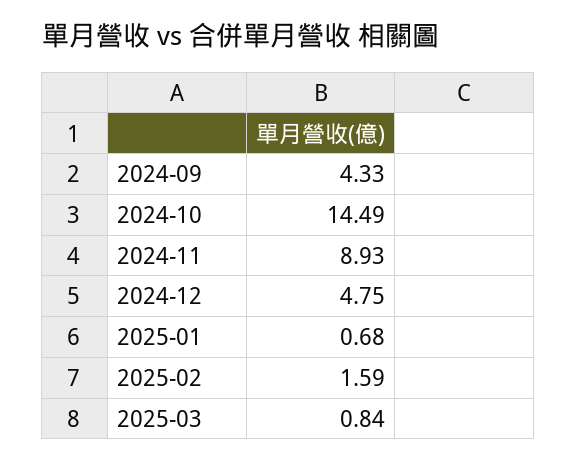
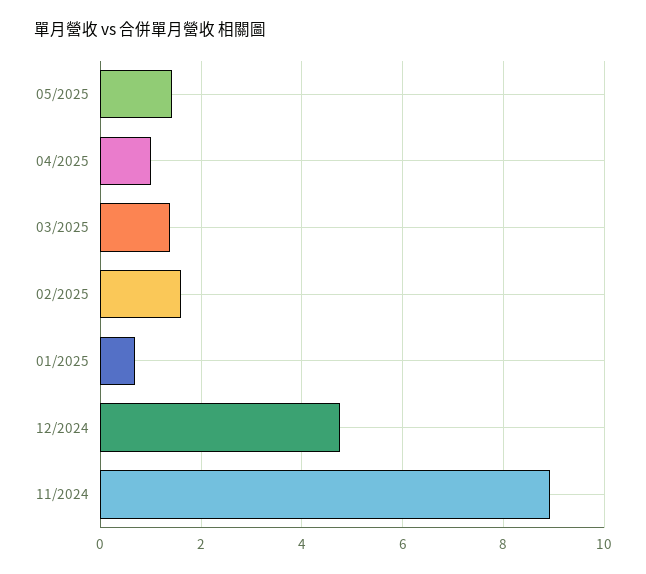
2024-09: 4.33 -> none
2024-10: 14.49 -> none
2025-03: 0.84 -> 1.4
05/2025: none -> 1.4
04/2025: none -> 1

